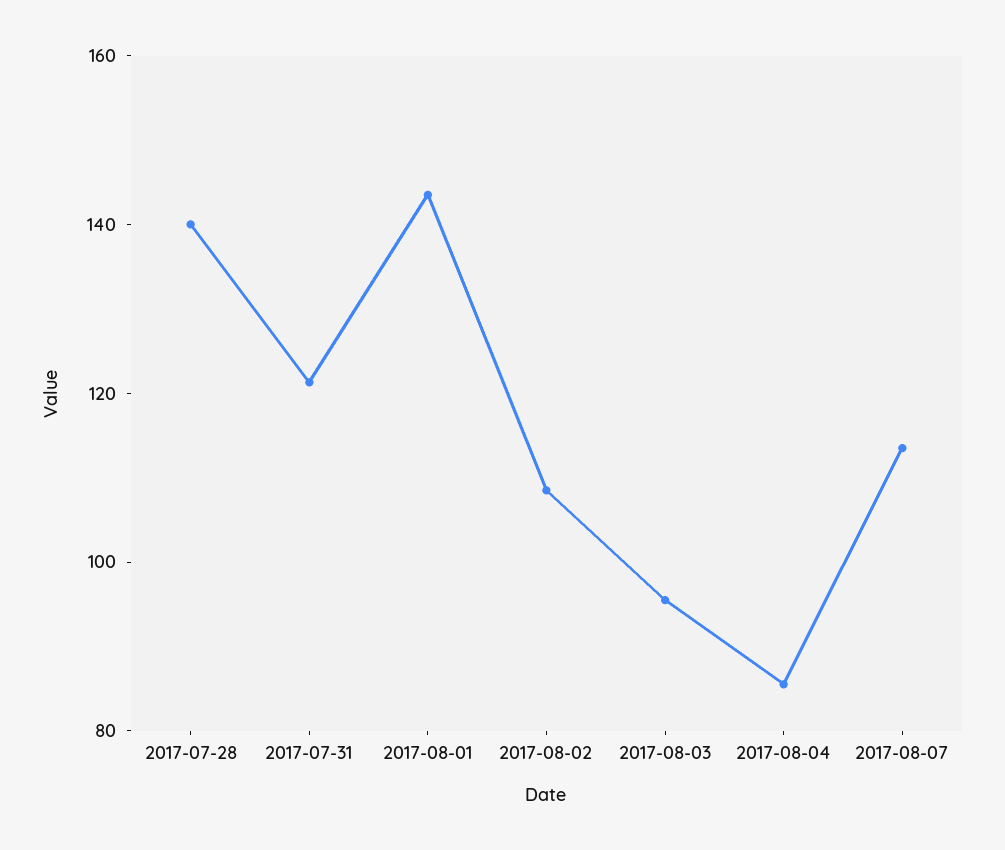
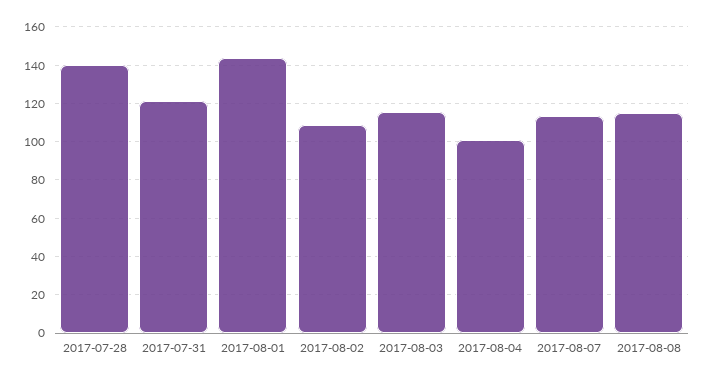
2017-08-03: 95 -> 115
2017-08-04: 85 -> 100
2017-08-08: none -> 115

